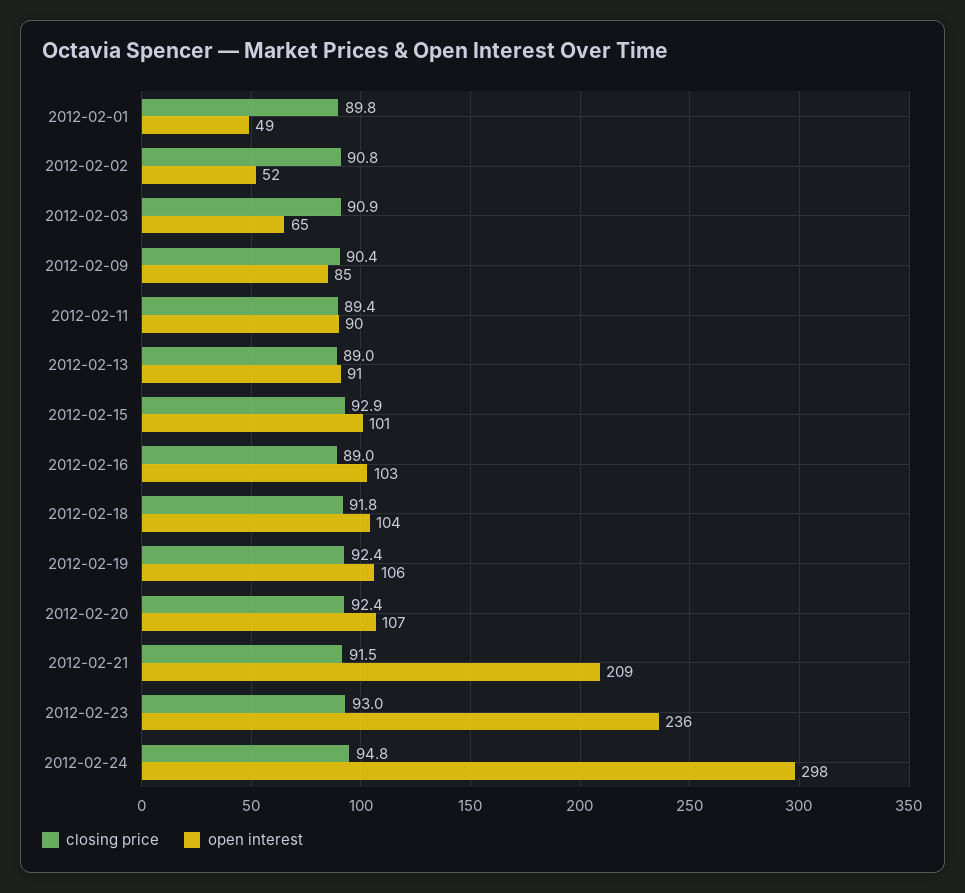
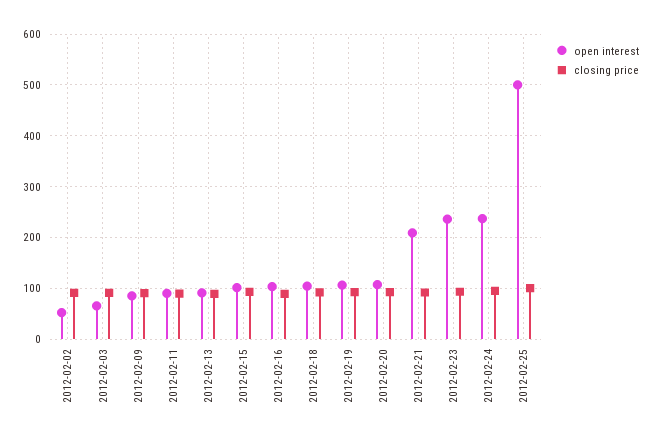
closing price, 2012-02-01: 89.8 -> none
open interest, 2012-02-01: 49 -> none
open interest, 2012-02-24: 298 -> 240
open interest, 2012-02-25: none -> 500
closing price, 2012-02-25: none -> 100

